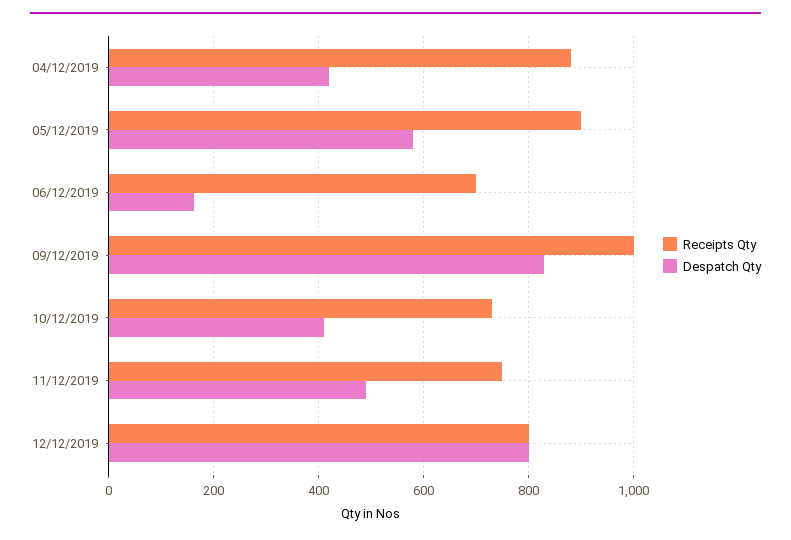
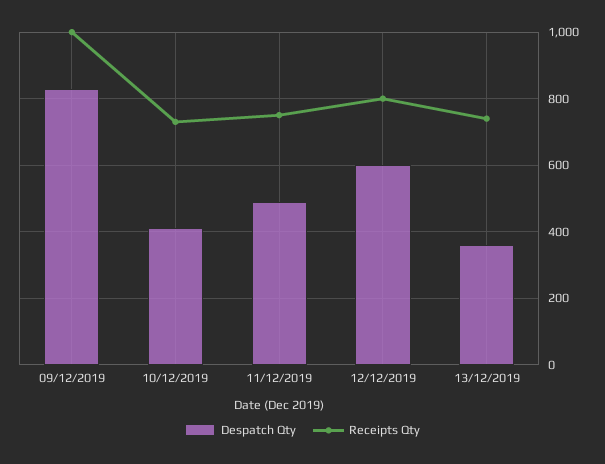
Receipts Qty, 04/12/2019: 880 -> none
Despatch Qty, 04/12/2019: 420 -> none
Receipts Qty, 05/12/2019: 900 -> none
Despatch Qty, 05/12/2019: 580 -> none
Receipts Qty, 06/12/2019: 700 -> none
Despatch Qty, 06/12/2019: 160 -> none
Despatch Qty, 12/12/2019: 800 -> 600
Despatch Qty, 13/12/2019: none -> 360
Receipts Qty, 13/12/2019: none -> 740

